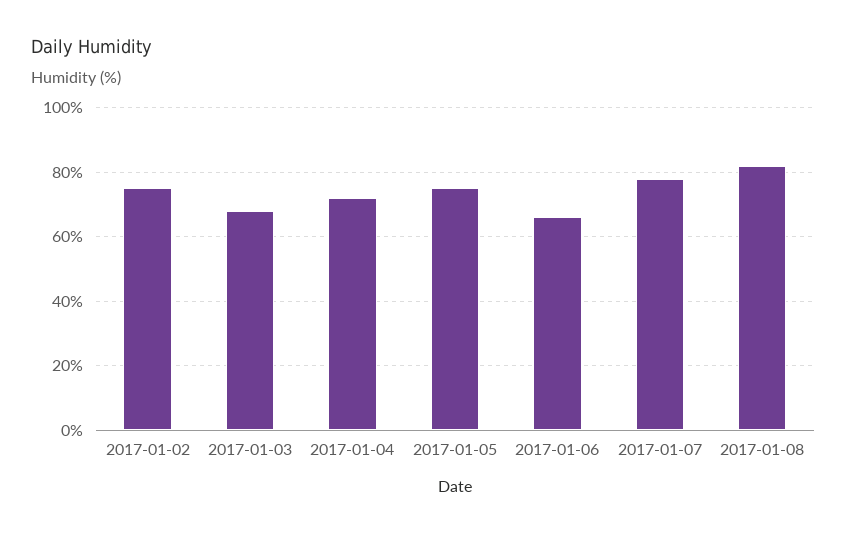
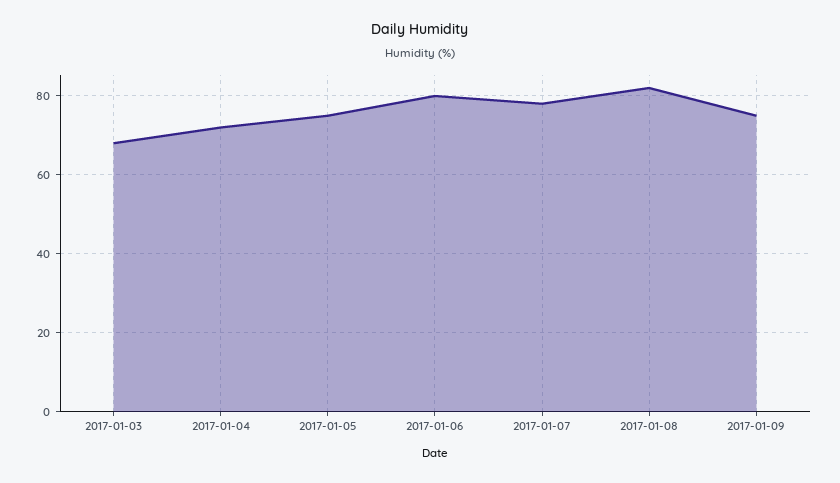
2017-01-02: 75 -> none
2017-01-06: 65 -> 80
2017-01-09: none -> 75

